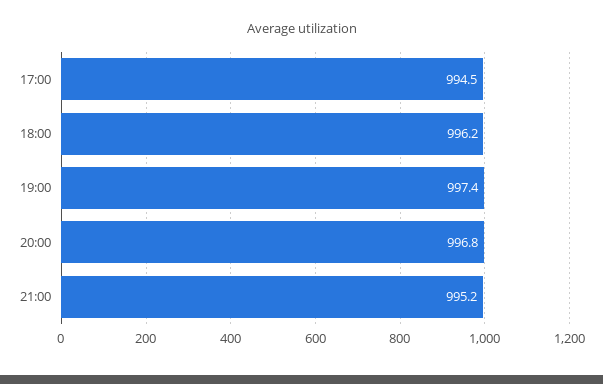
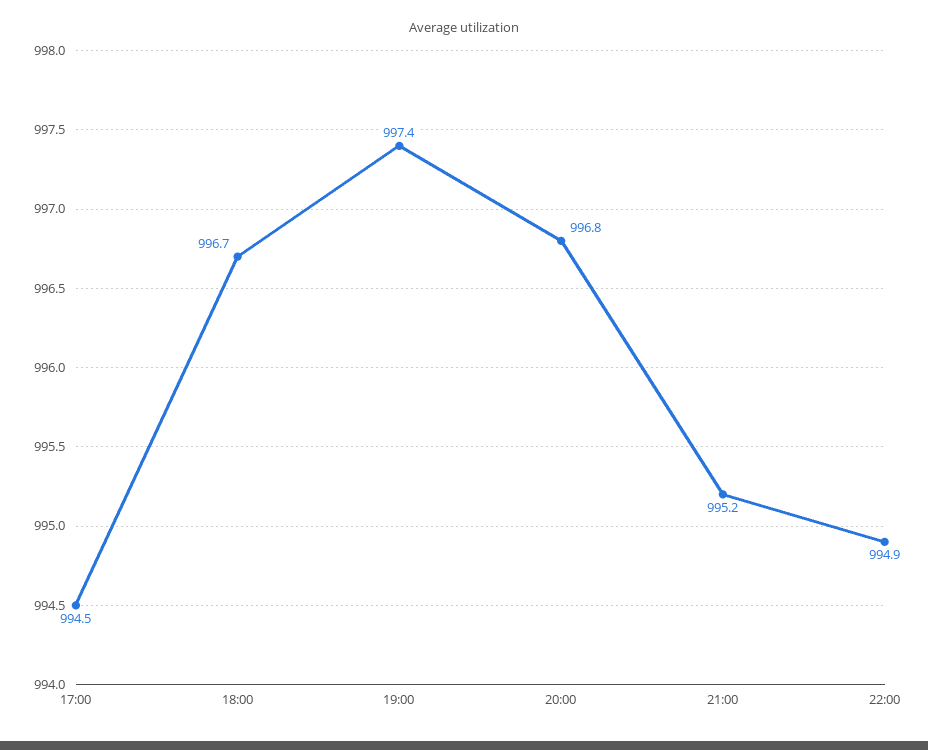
18:00: 996.2 -> 996.7
22:00: none -> 994.9

